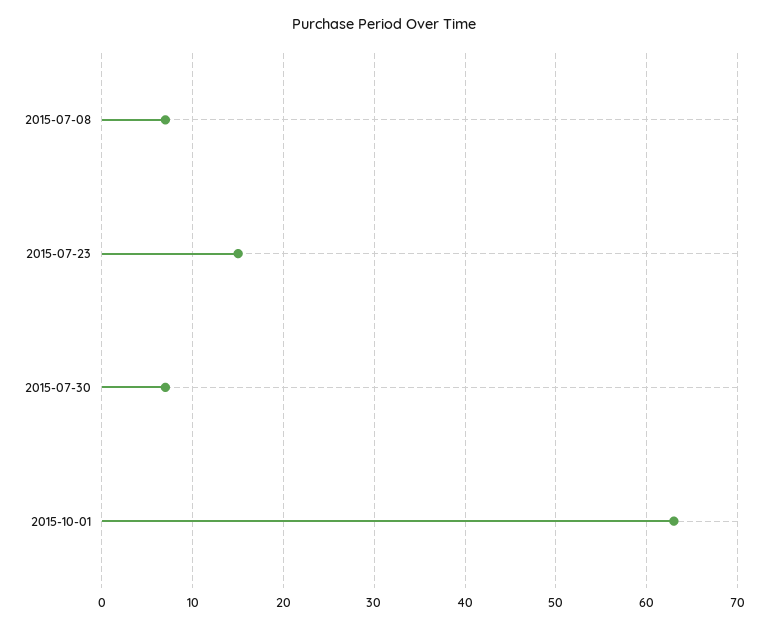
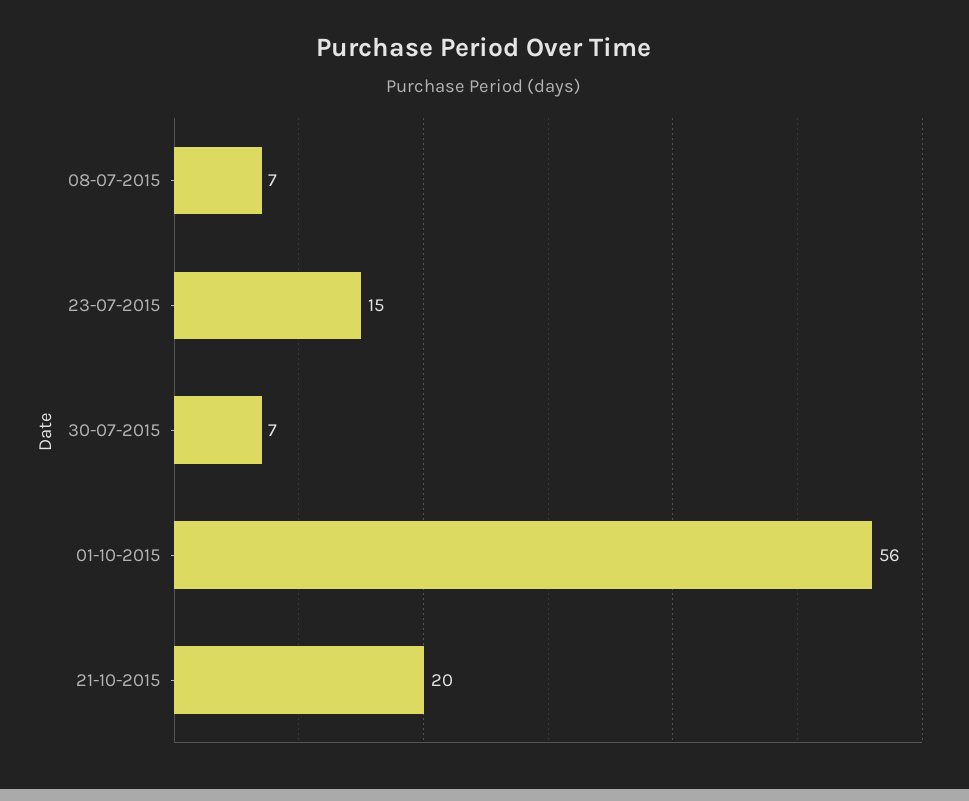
2015-10-01: 63 -> 56
21-10-2015: none -> 20

